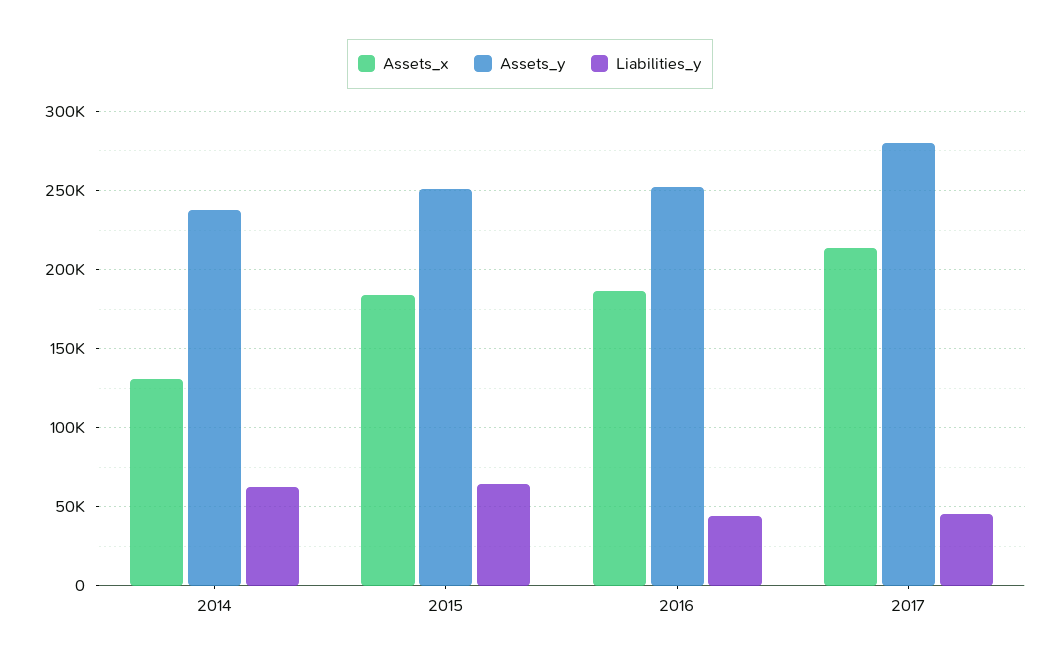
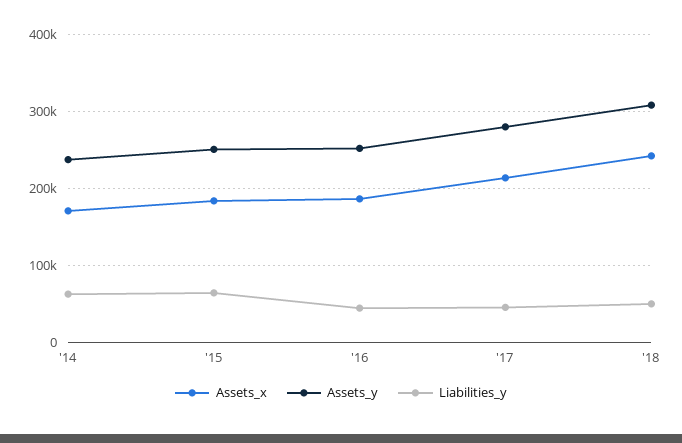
Assets_x, 2014: 130000 -> 170000
Assets_x, '18: none -> 240000
Assets_y, '18: none -> 310000
Liabilities_y, '18: none -> 50000

